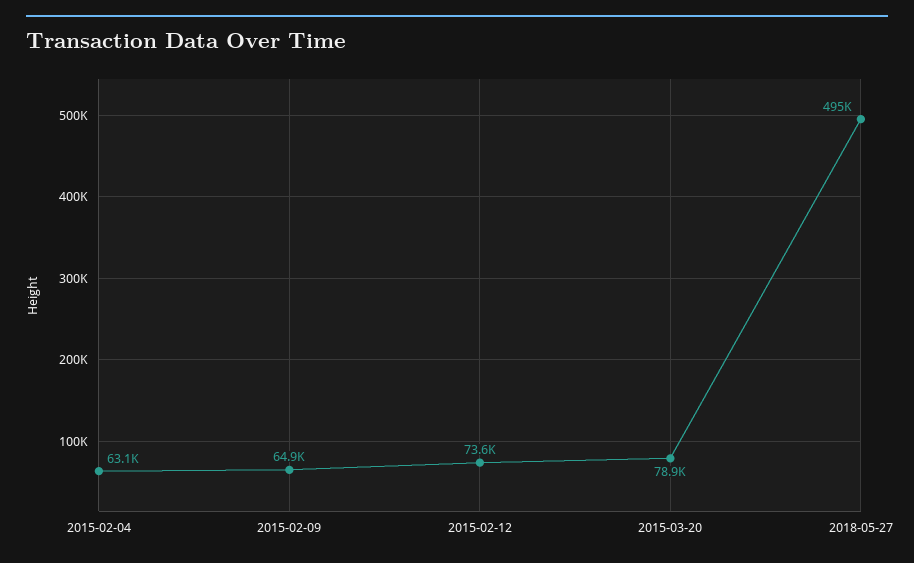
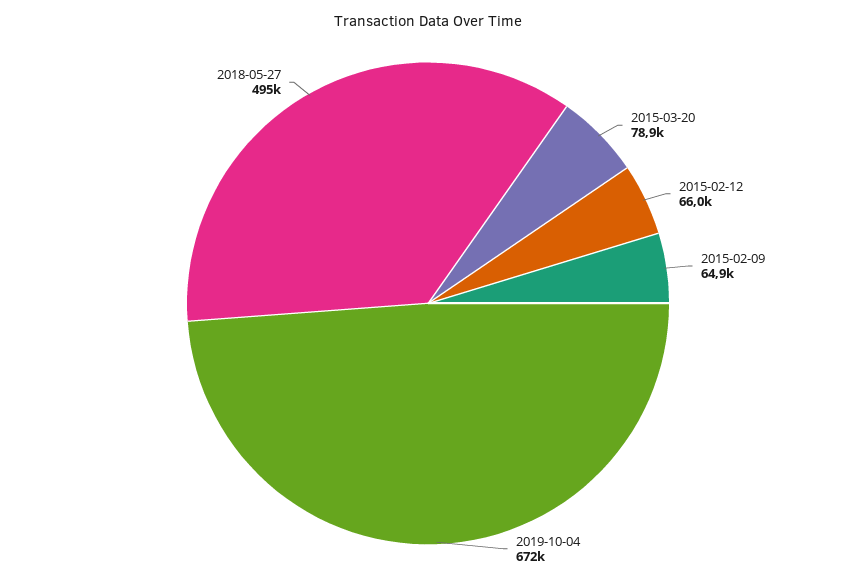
2015-02-04: 63100 -> none
2015-02-12: 73600 -> 66000
2019-10-04: none -> 672000

